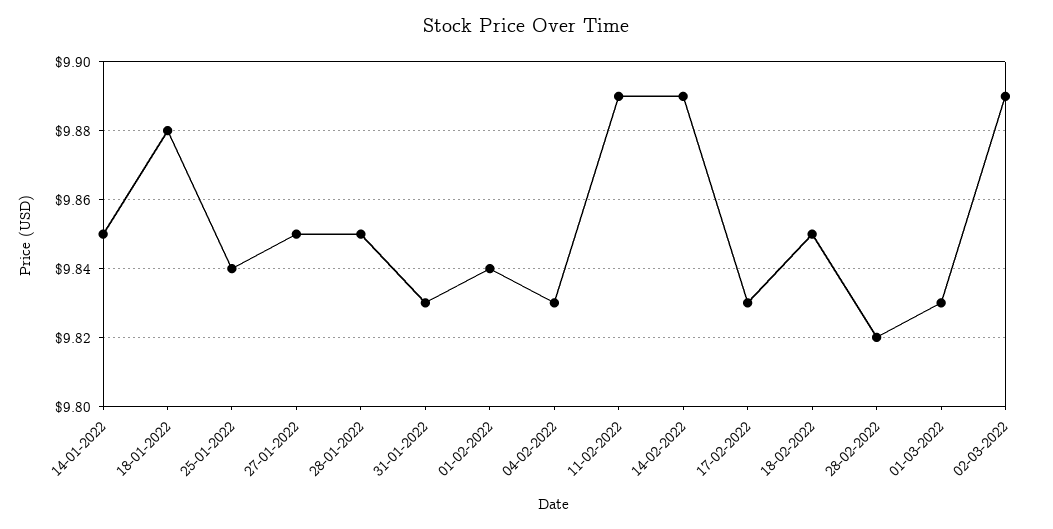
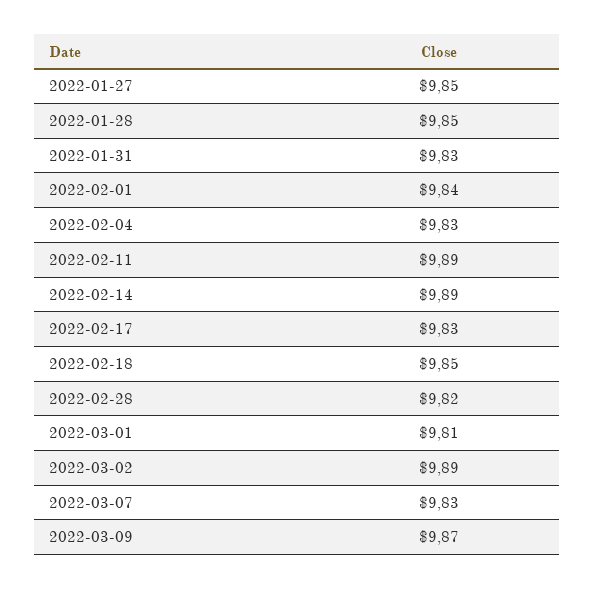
14-01-2022: 9.85 -> none
18-01-2022: 9.88 -> none
25-01-2022: 9.84 -> none
01-03-2022: 9.83 -> 9.81
2022-03-07: none -> 9.83
2022-03-09: none -> 9.87

